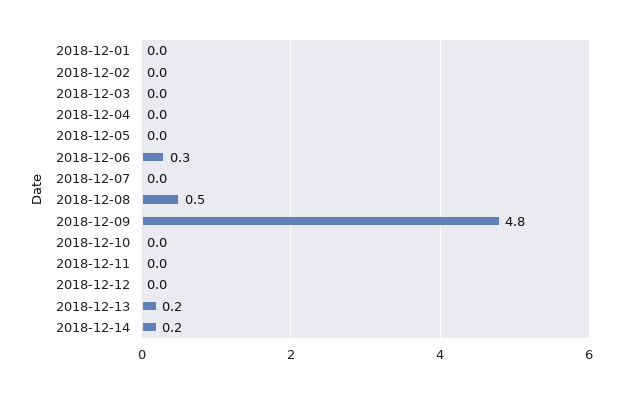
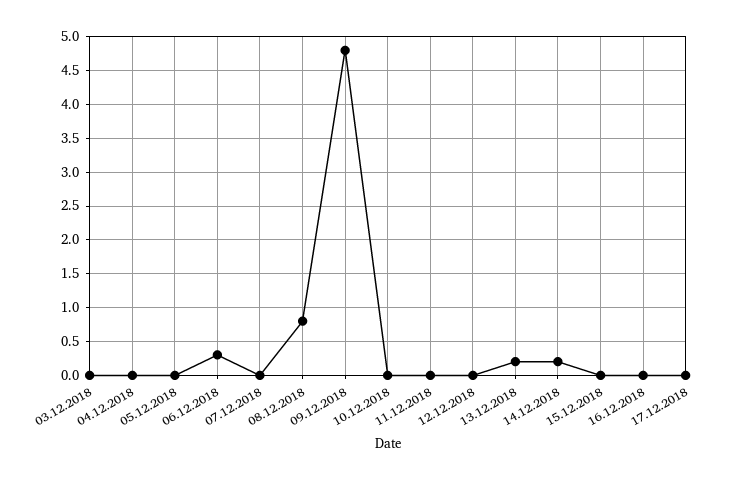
2018-12-01: 0 -> none
2018-12-02: 0 -> none
2018-12-08: 0.5 -> 0.8
15.12.2018: none -> 0
16.12.2018: none -> 0
17.12.2018: none -> 0

